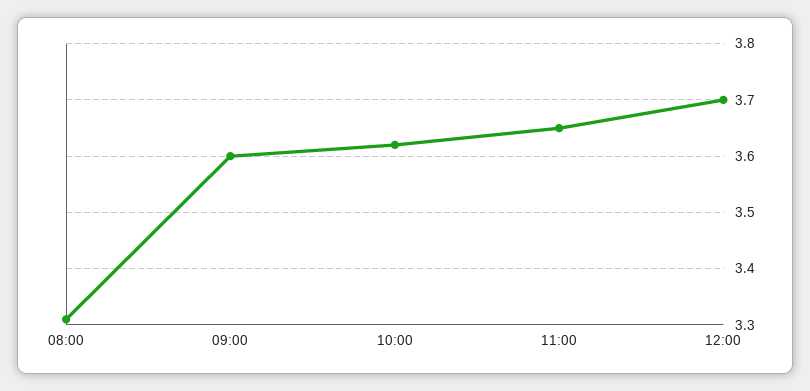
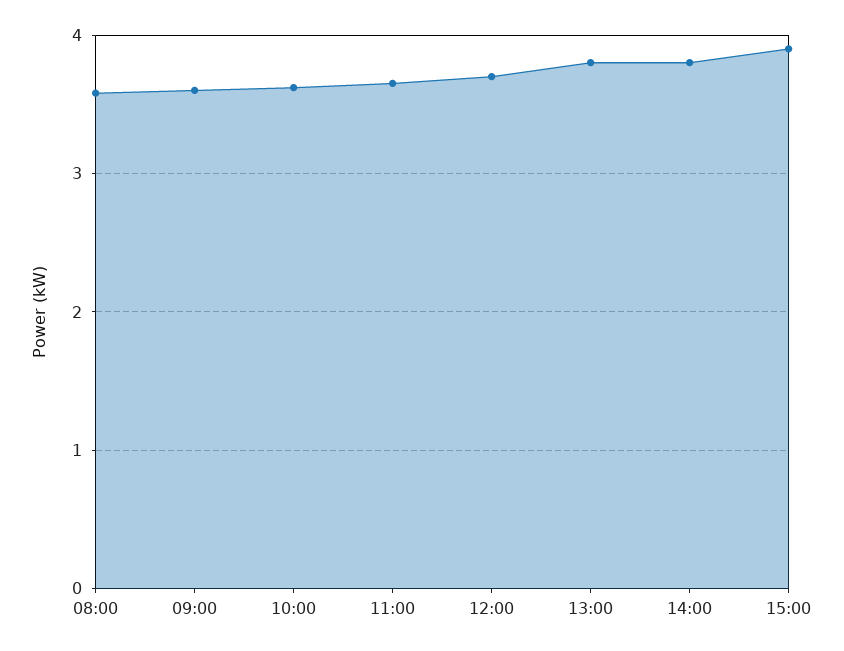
08:00: 3.3 -> 3.6
13:00: none -> 3.8
14:00: none -> 3.8
15:00: none -> 3.9

